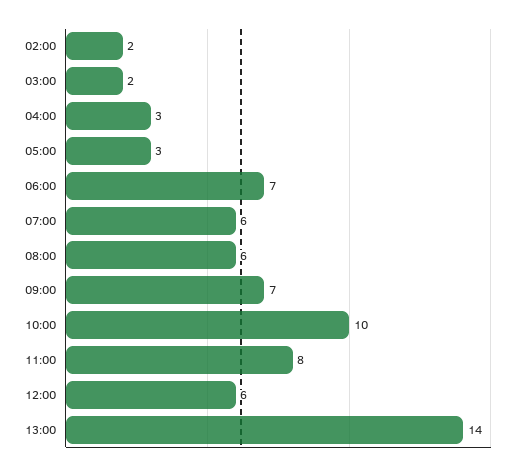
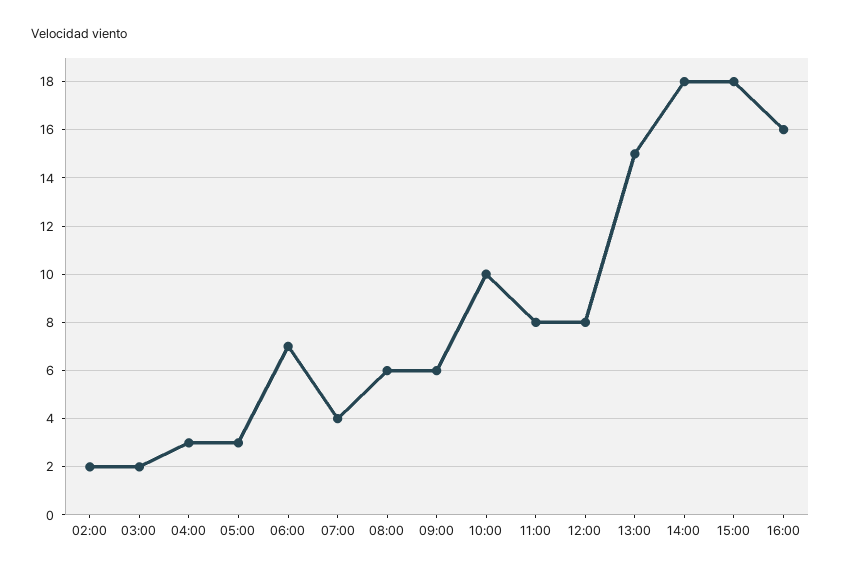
07:00: 6 -> 4
09:00: 7 -> 6
12:00: 6 -> 8
13:00: 14 -> 15
14:00: none -> 18
15:00: none -> 18
16:00: none -> 16

